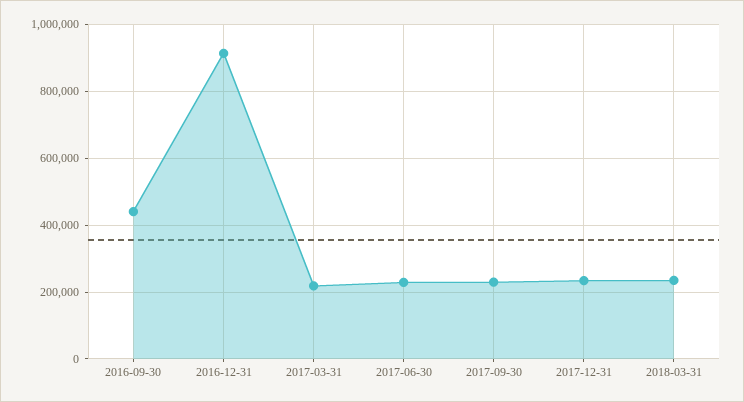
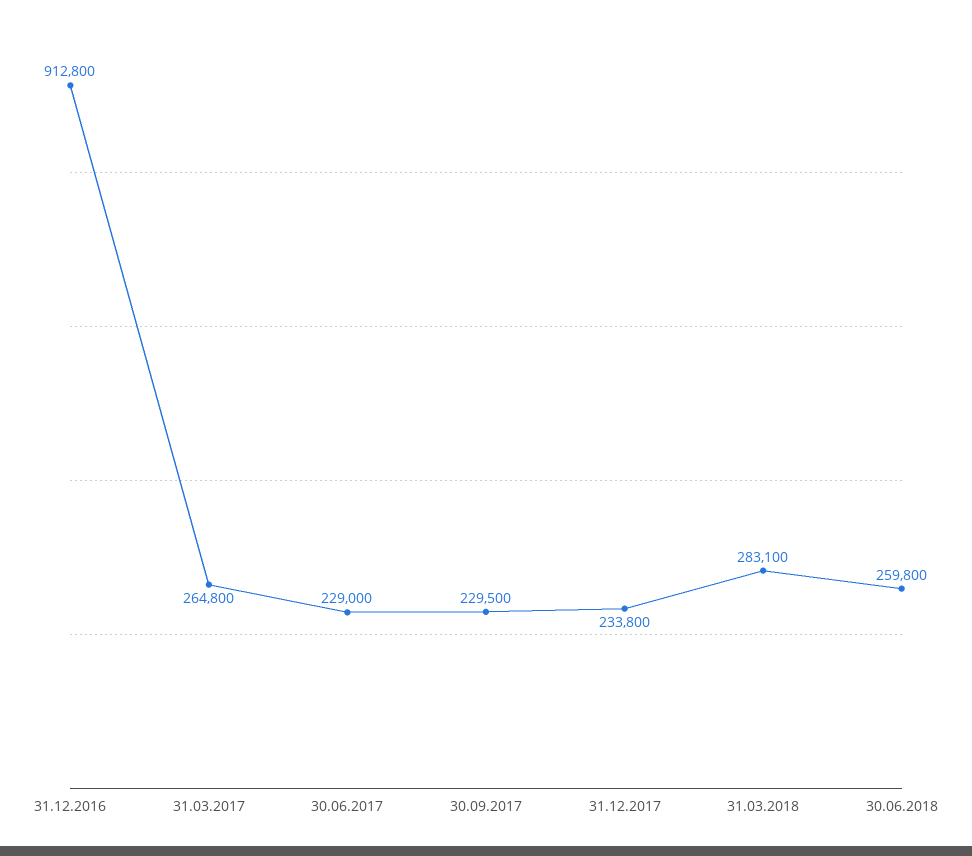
2016-09-30: 440000 -> none
2017-03-31: 220000 -> 264800
2018-03-31: 240000 -> 283100
30.06.2018: none -> 259800

